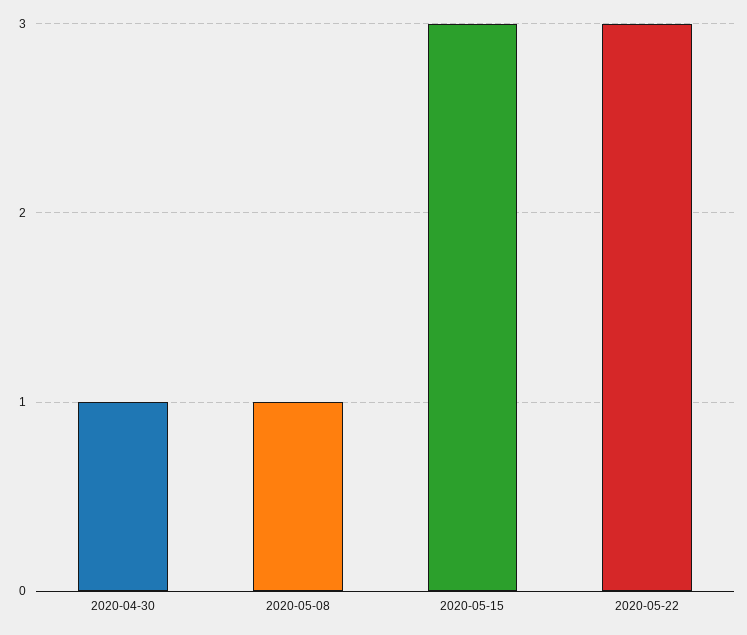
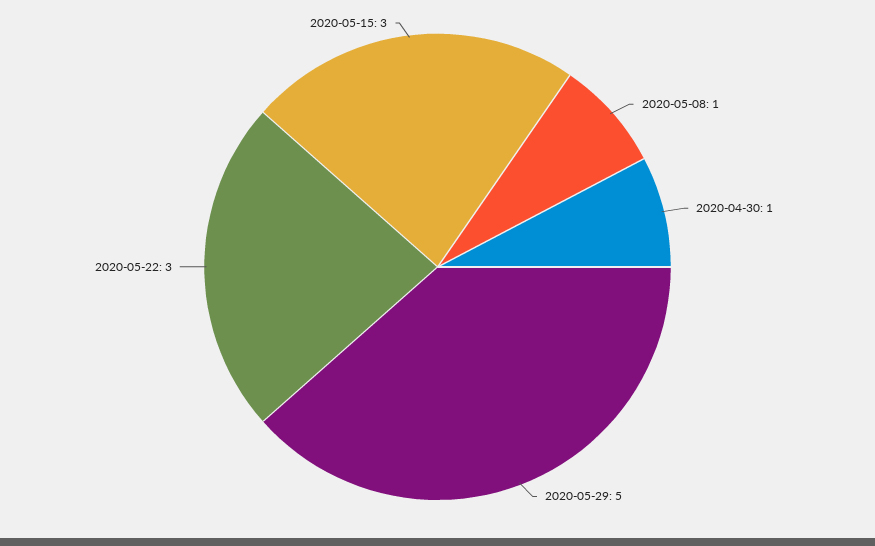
2020-05-29: none -> 5

